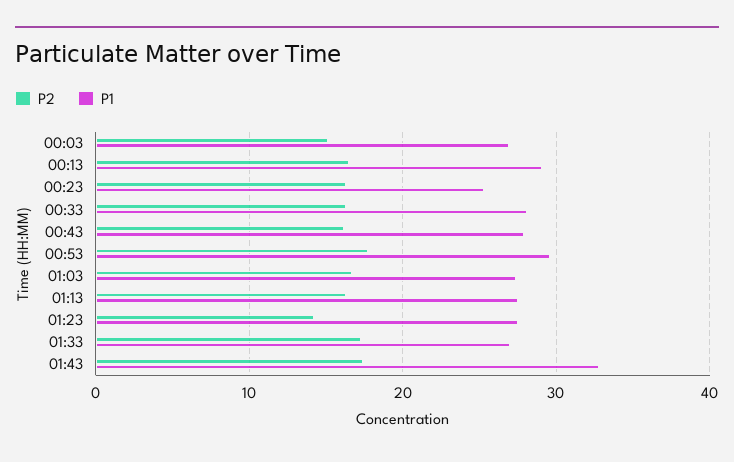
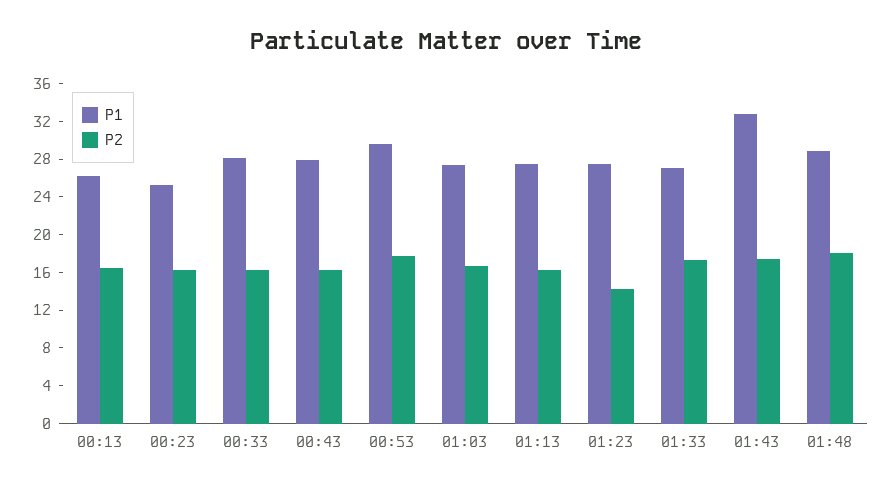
P2, 00:03: 15 -> none
P1, 00:03: 27 -> none
P1, 00:13: 29 -> 26
P1, 01:48: none -> 29
P2, 01:48: none -> 18

